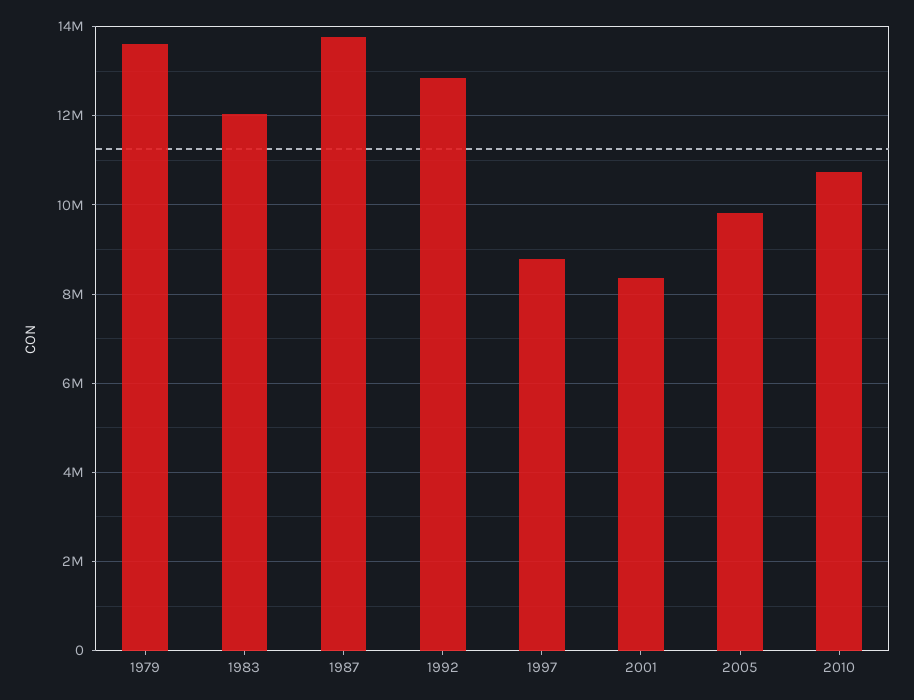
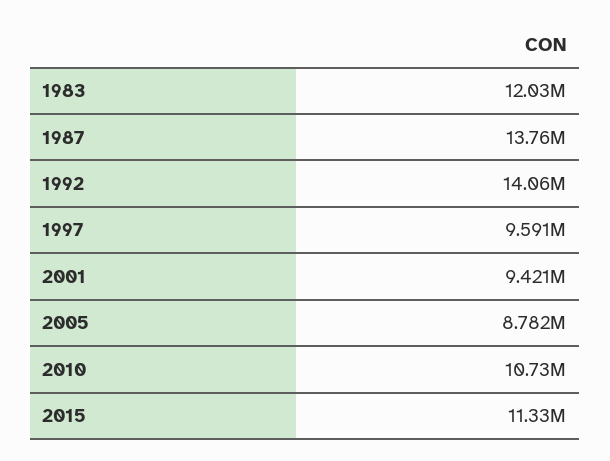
1979: 13600000 -> none
1992: 12800000 -> 14060000
1997: 8800000 -> 9591000
2001: 8400000 -> 9421000
2005: 9800000 -> 8782000
2015: none -> 11330000

